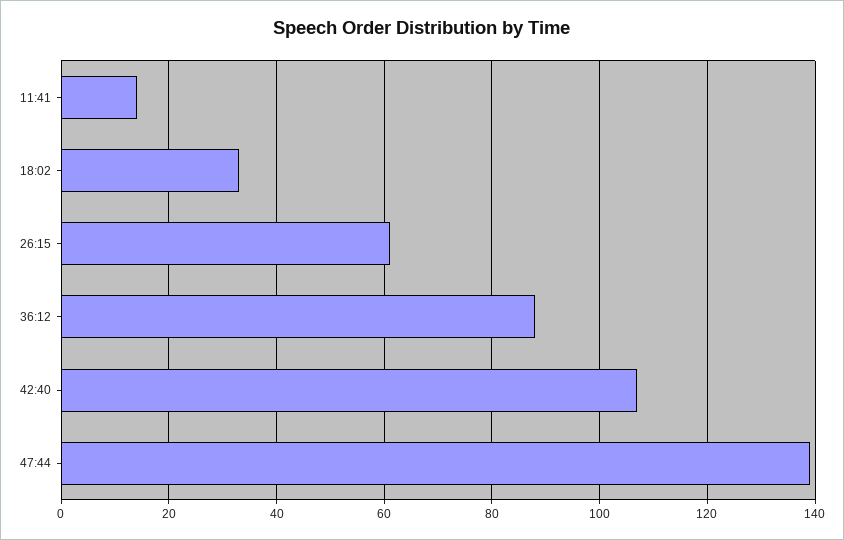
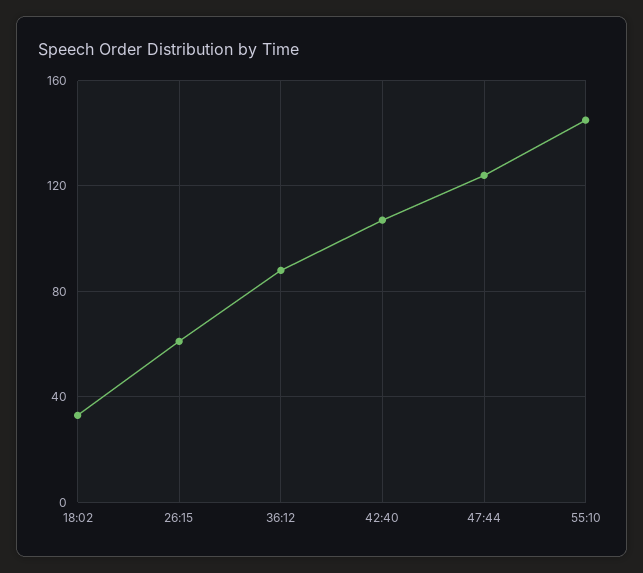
11:41: 15 -> none
47:44: 140 -> 125
55:10: none -> 145

